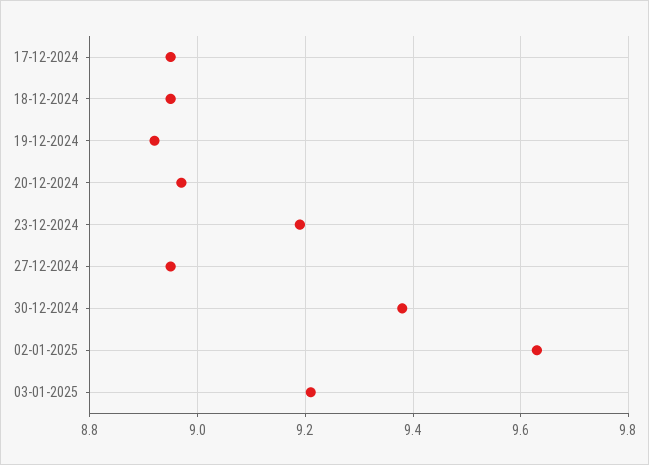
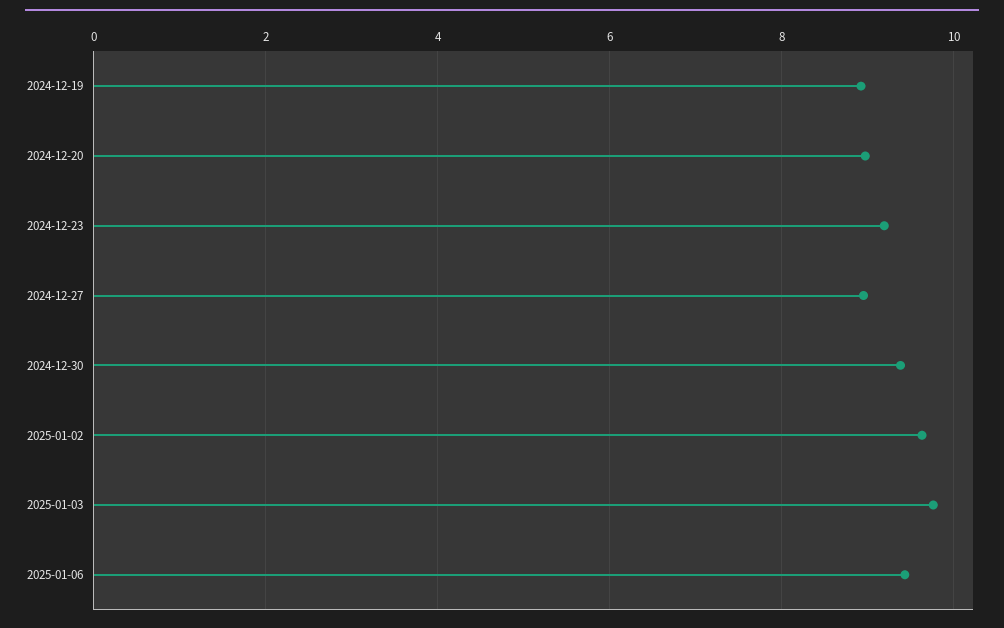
17-12-2024: 8.95 -> none
18-12-2024: 8.95 -> none
03-01-2025: 9.2 -> 9.8
2025-01-06: none -> 9.4

